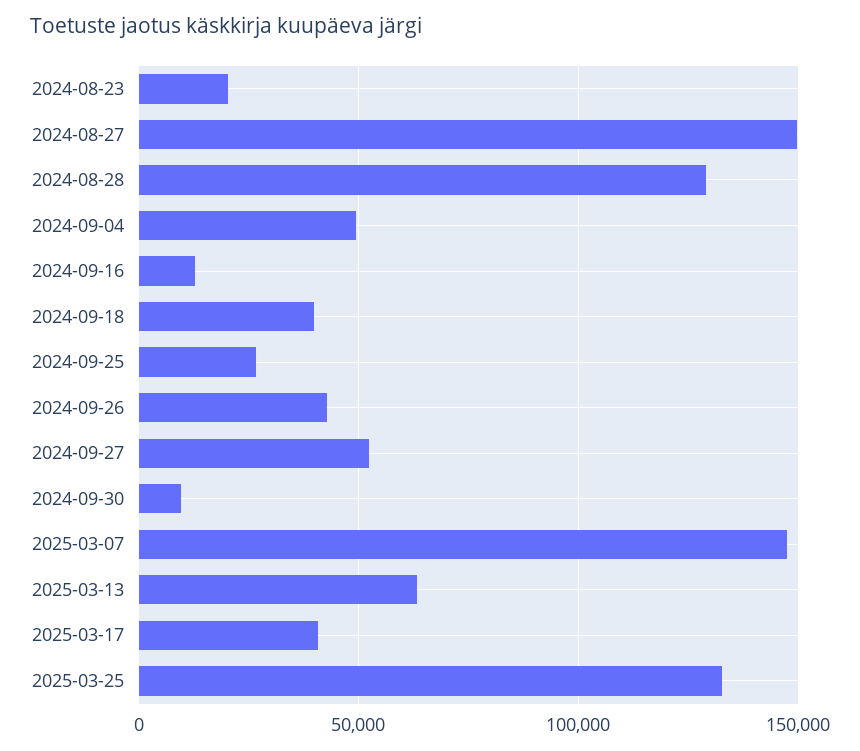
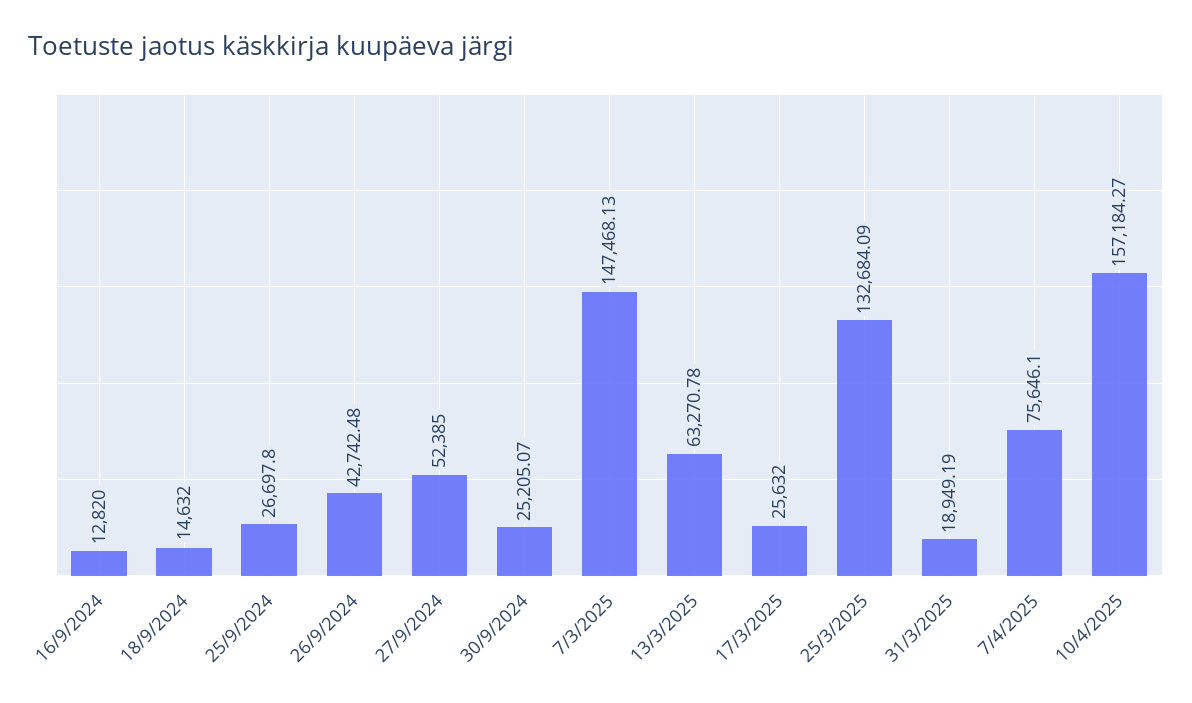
2024-08-23: 20000 -> none
2024-08-27: 150000 -> none
2024-08-28: 130000 -> none
2024-09-04: 50000 -> none
2024-09-18: 40000 -> 14632
2024-09-30: 10000 -> 25205.07
2025-03-17: 40000 -> 25632
31/3/2025: none -> 18949.19
7/4/2025: none -> 75646.1
10/4/2025: none -> 157184.27

